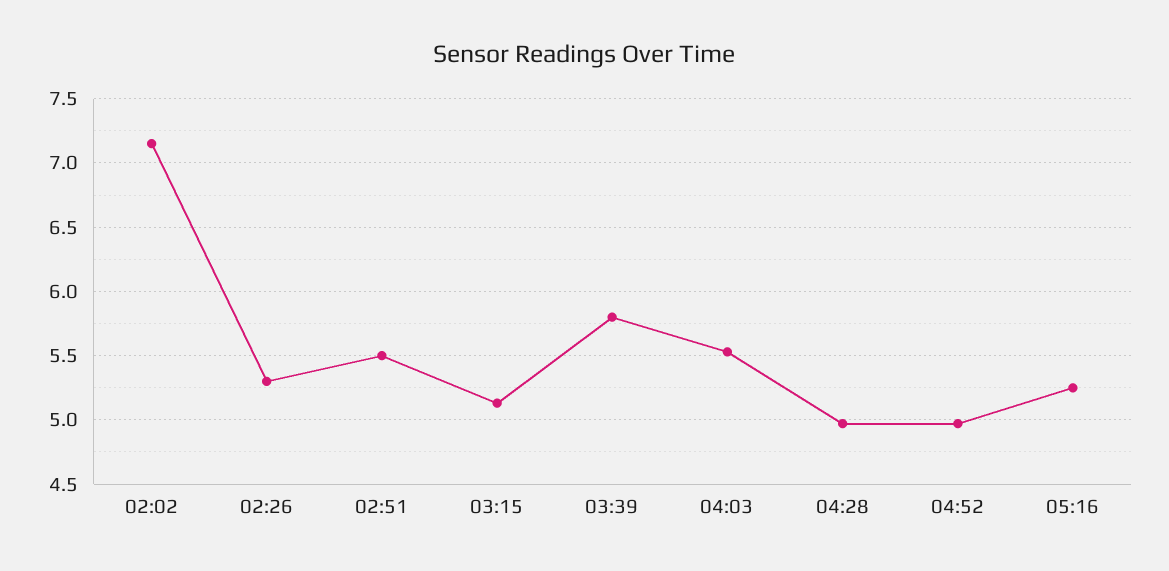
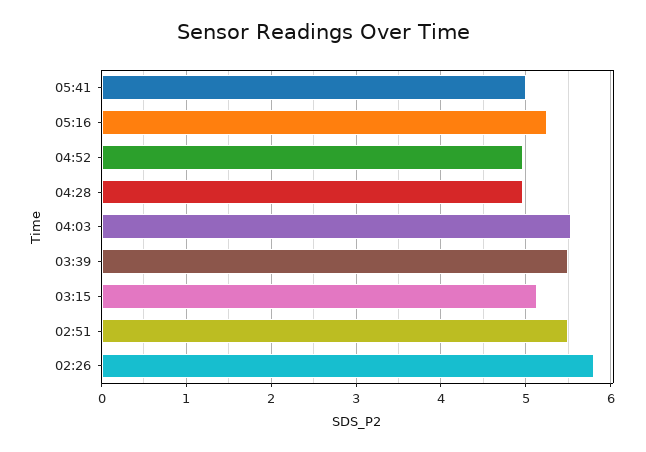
02:02: 7.15 -> none
02:26: 5.3 -> 5.8
03:39: 5.8 -> 5.5
05:41: none -> 5

